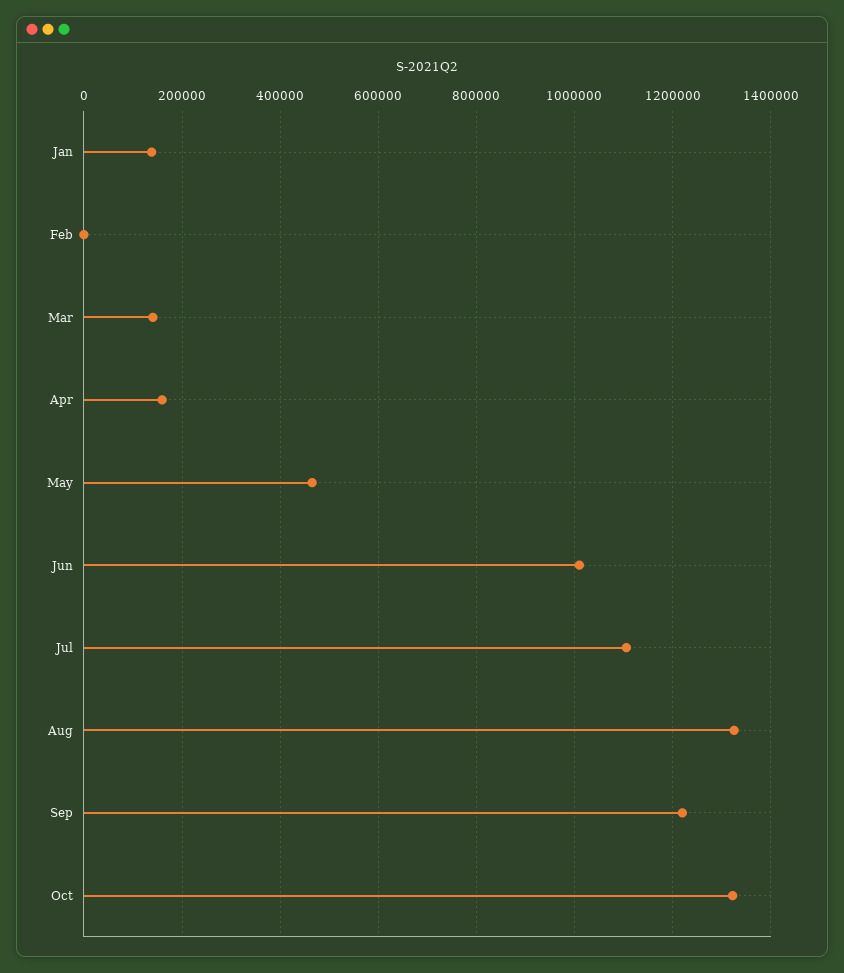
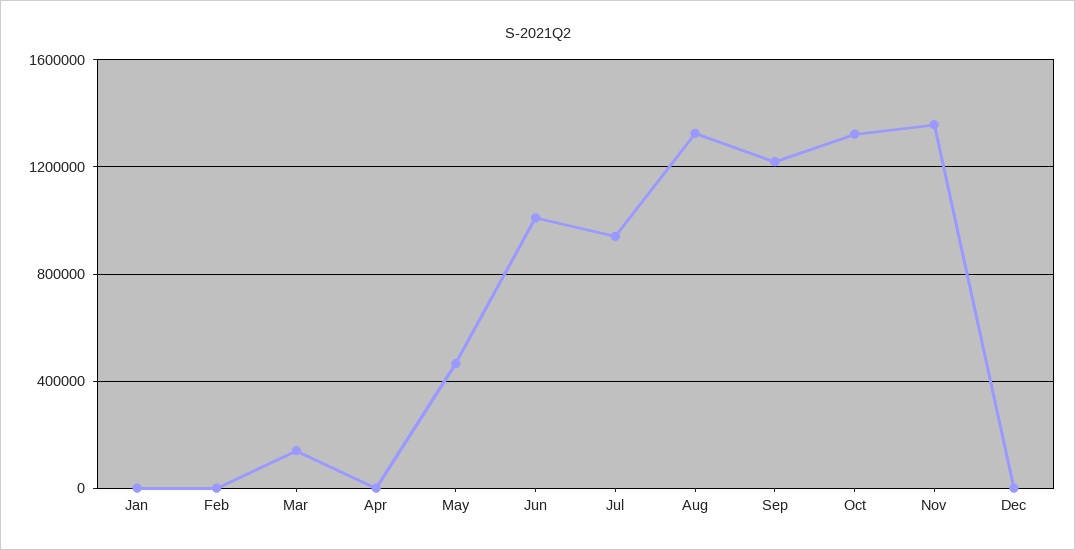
Jan: 140000 -> 0
Apr: 160000 -> 0
Jul: 1100000 -> 950000
Nov: none -> 1350000
Dec: none -> 0

